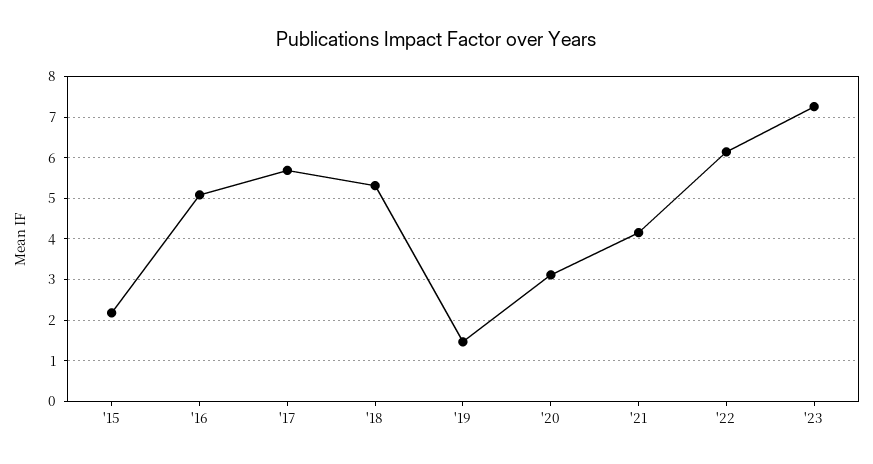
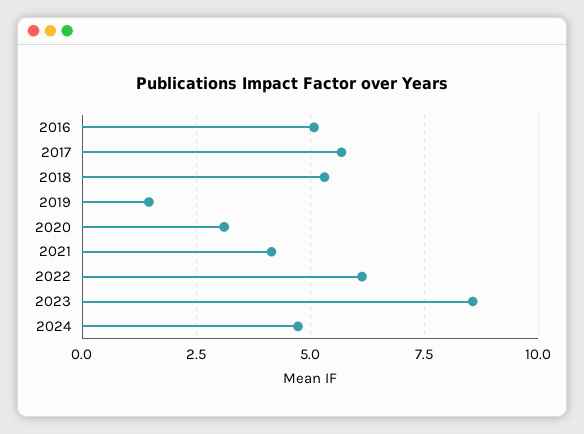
'15: 2.2 -> none
'23: 7.2 -> 8.5
2024: none -> 4.75

